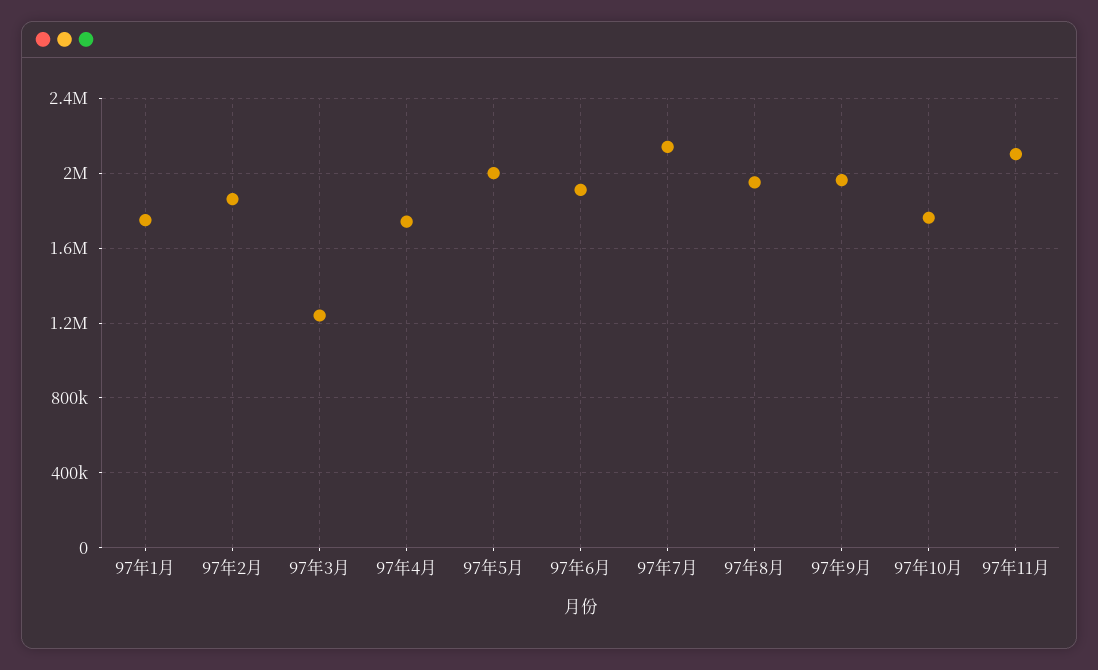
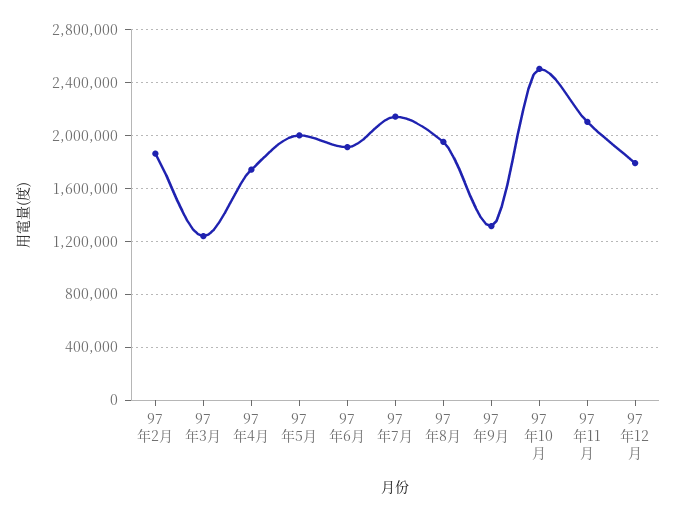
97年1月: 1750000 -> none
97年9月: 1950000 -> 1300000
97年10月: 1750000 -> 2500000
97年12月: none -> 1800000

